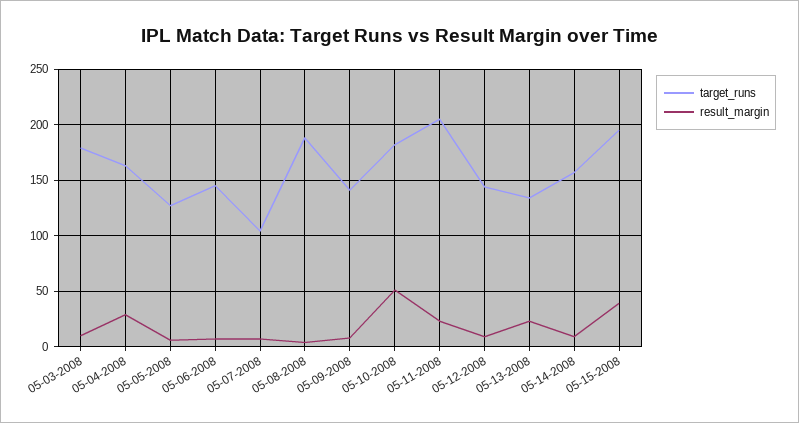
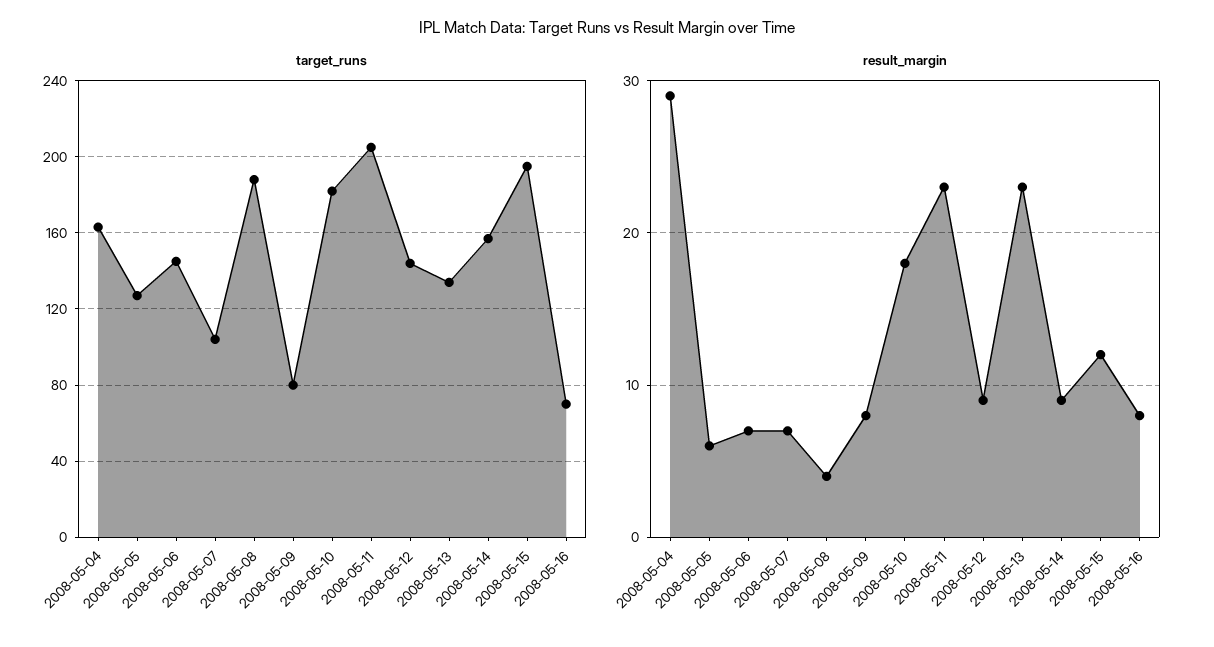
target_runs, 05-03-2008: 180 -> none
result_margin, 05-03-2008: 10 -> none
target_runs, 05-09-2008: 140 -> 80
result_margin, 05-10-2008: 50 -> 18
result_margin, 05-15-2008: 40 -> 12
target_runs, 2008-05-16: none -> 70
result_margin, 2008-05-16: none -> 8

